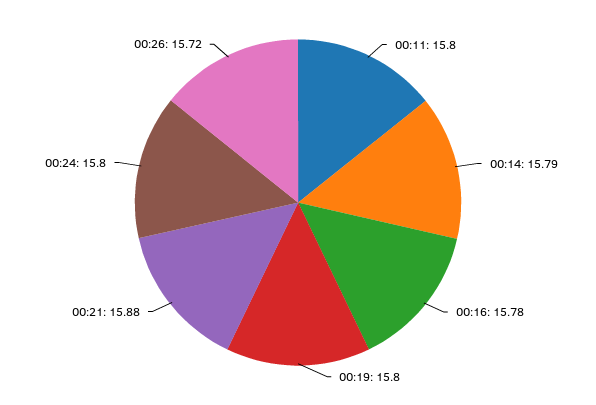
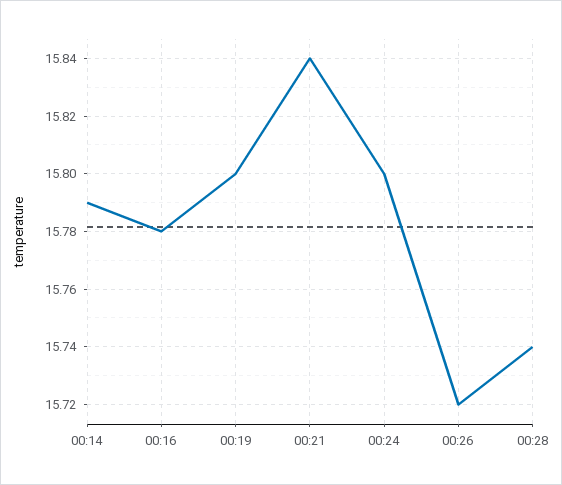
00:11: 15.8 -> none
00:21: 15.88 -> 15.84
00:28: none -> 15.74

